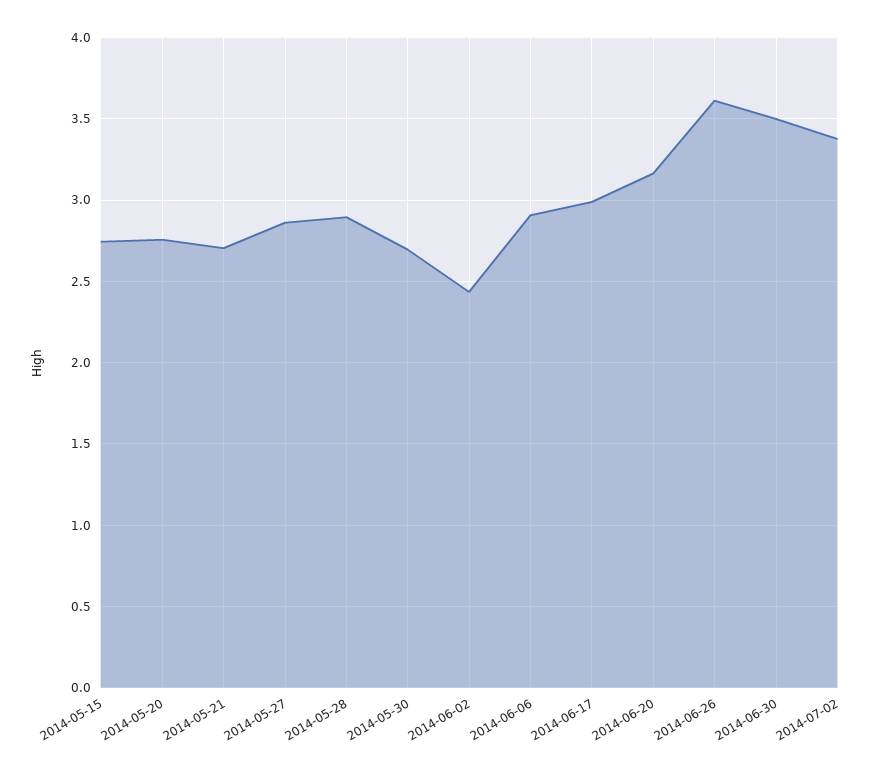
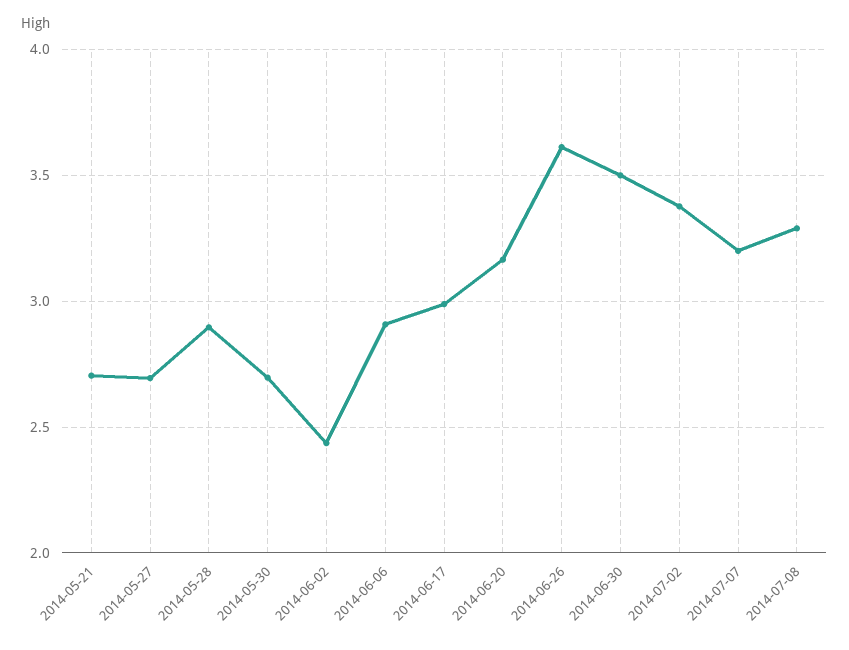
2014-05-15: 2.75 -> none
2014-05-20: 2.75 -> none
2014-05-27: 2.85 -> 2.7
2014-07-07: none -> 3.2
2014-07-08: none -> 3.3

